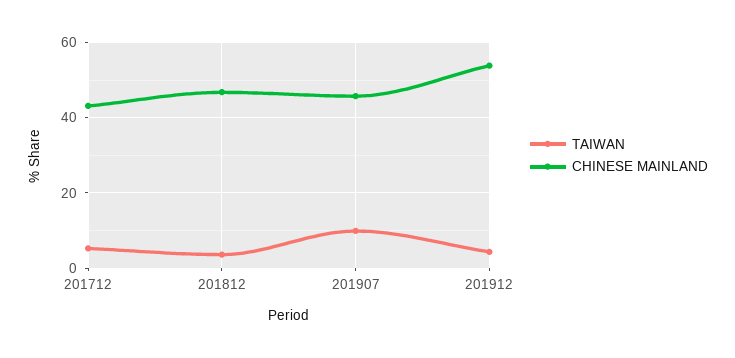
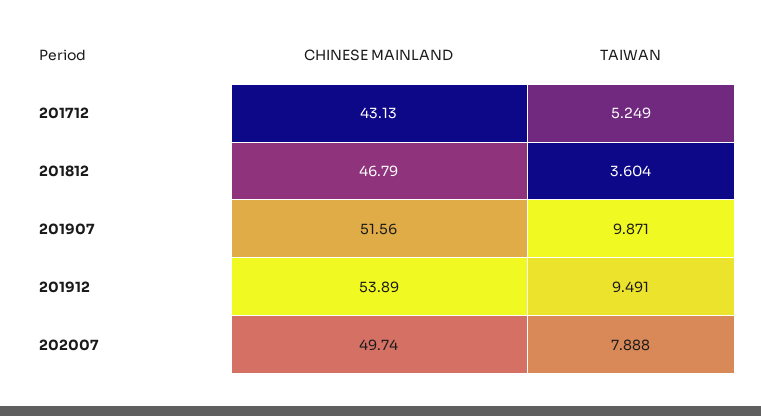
CHINESE MAINLAND, 201907: 46 -> 51.56
TAIWAN, 201912: 4 -> 9.491
CHINESE MAINLAND, 202007: none -> 49.74
TAIWAN, 202007: none -> 7.888

